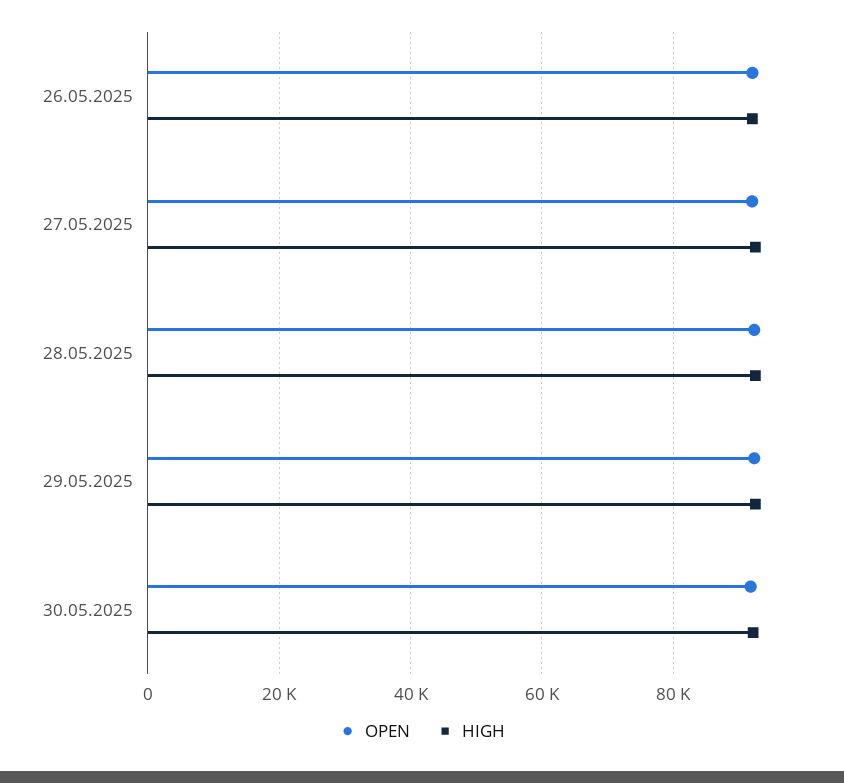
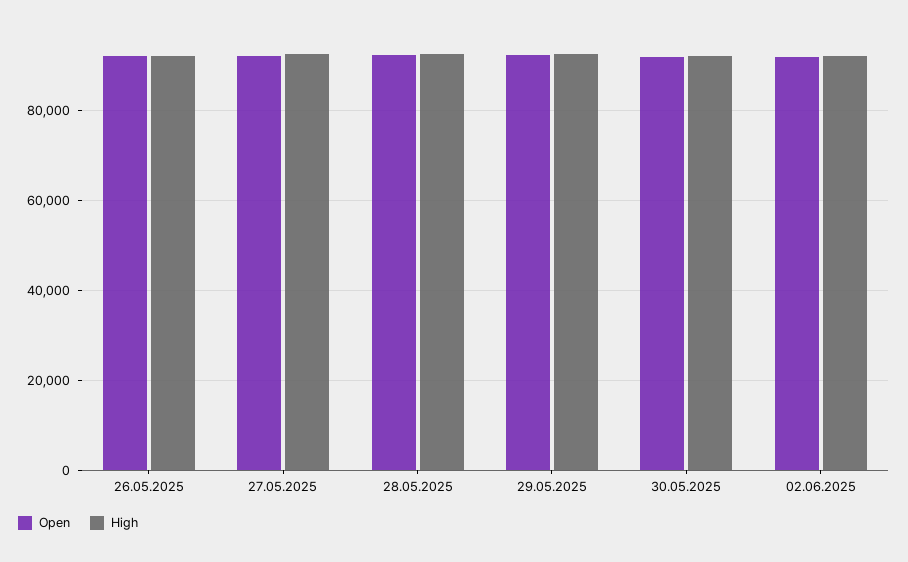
OPEN, 02.06.2025: none -> 92000
HIGH, 02.06.2025: none -> 92000

